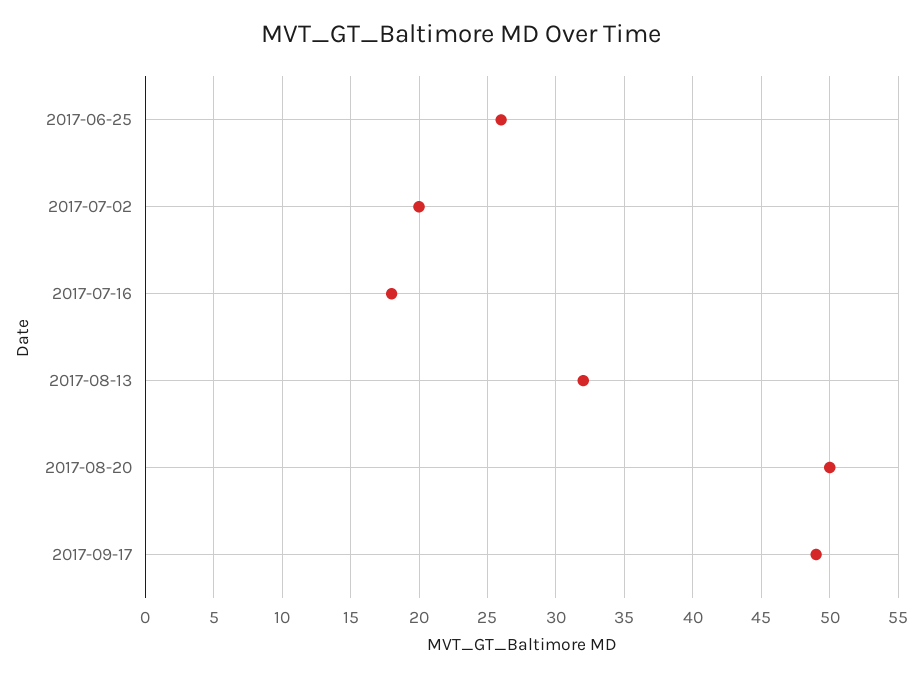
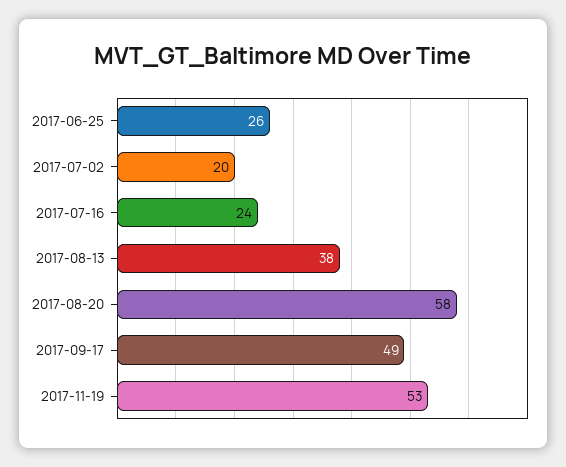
2017-07-16: 18 -> 24
2017-08-13: 32 -> 38
2017-08-20: 50 -> 58
2017-11-19: none -> 53

